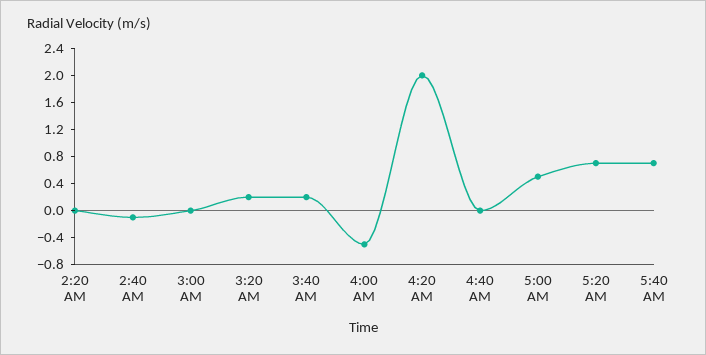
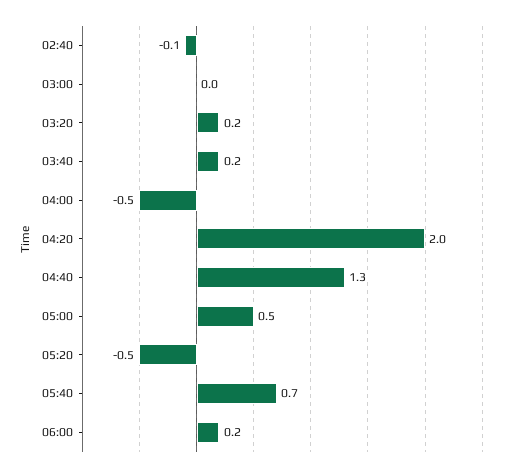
2:20 AM: 0 -> none
4:40 AM: 0 -> 1.3
5:20 AM: 0.8 -> -0.5
06:00: none -> 0.2

